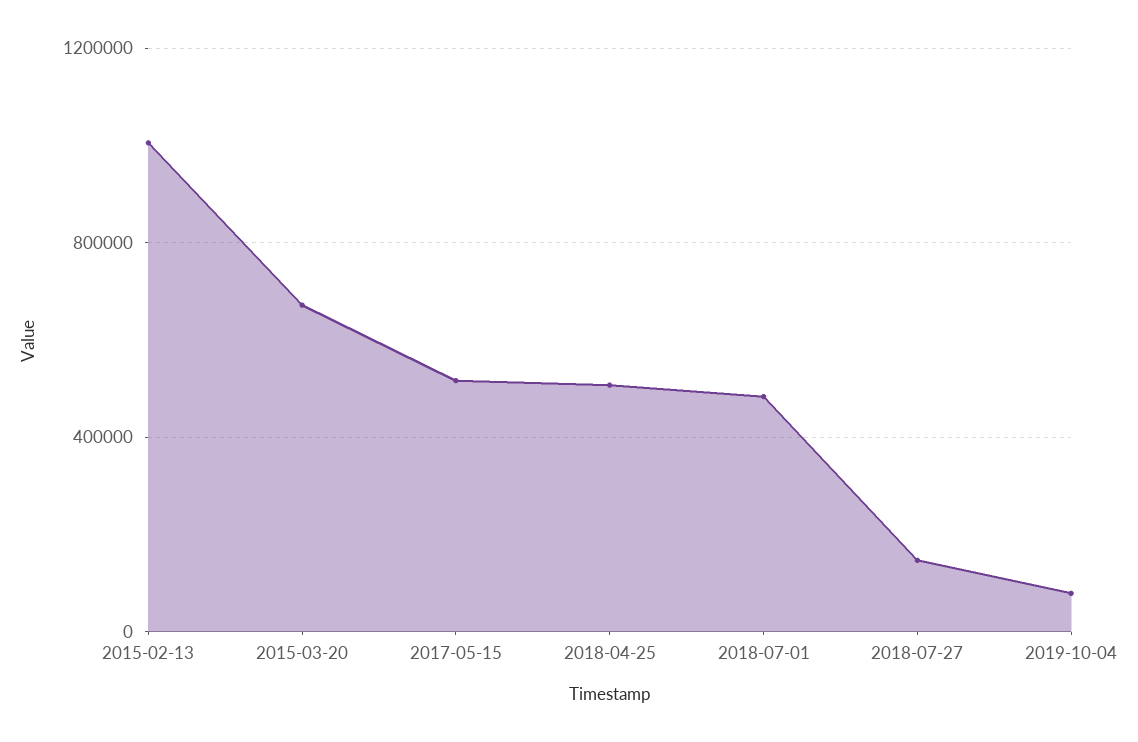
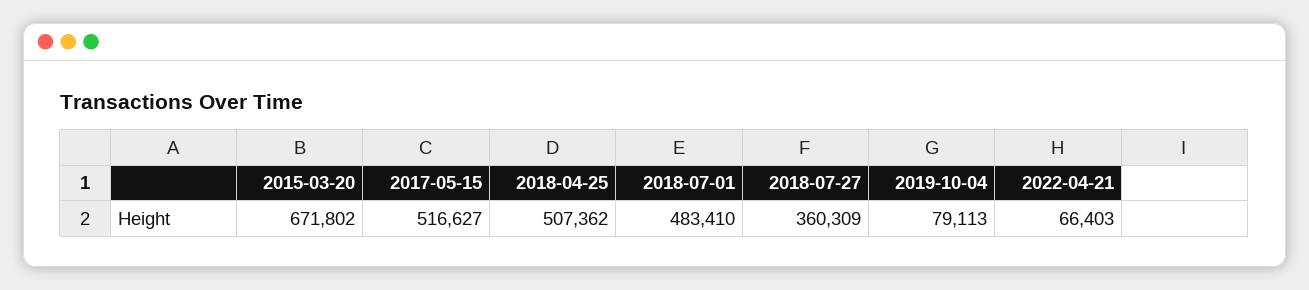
2015-02-13: 1000000 -> none
2018-07-27: 150000 -> 360309
2022-04-21: none -> 66403

